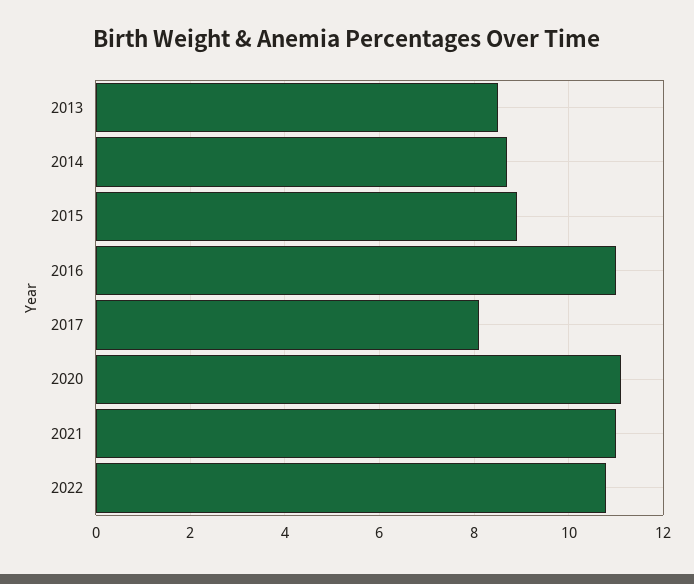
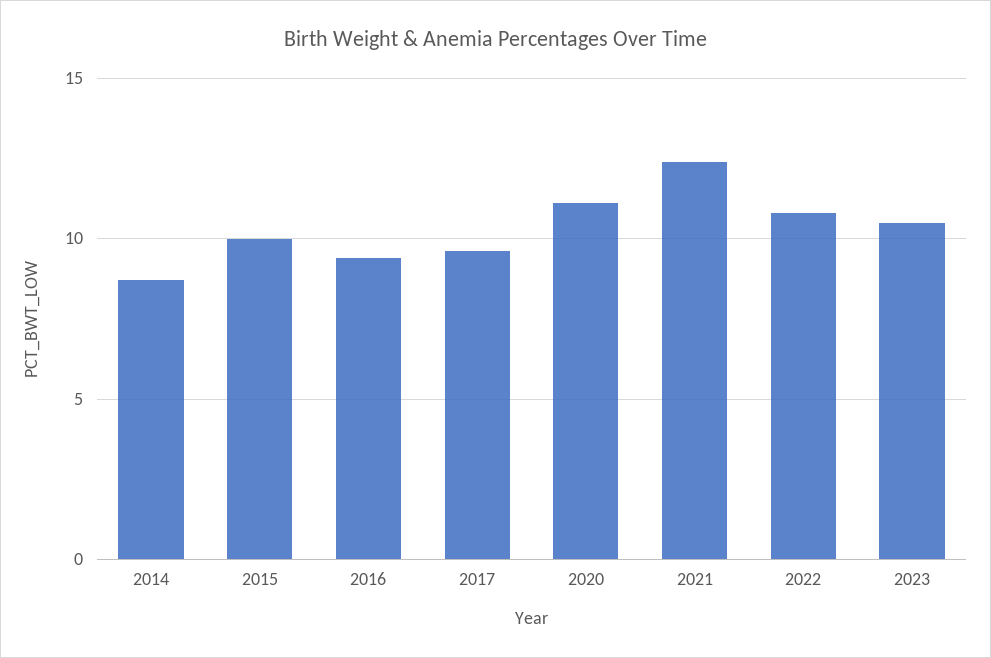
2013: 8.5 -> none
2015: 9 -> 10
2016: 11 -> 9.5
2017: 8 -> 9.5
2021: 11 -> 12.5
2023: none -> 10.5

